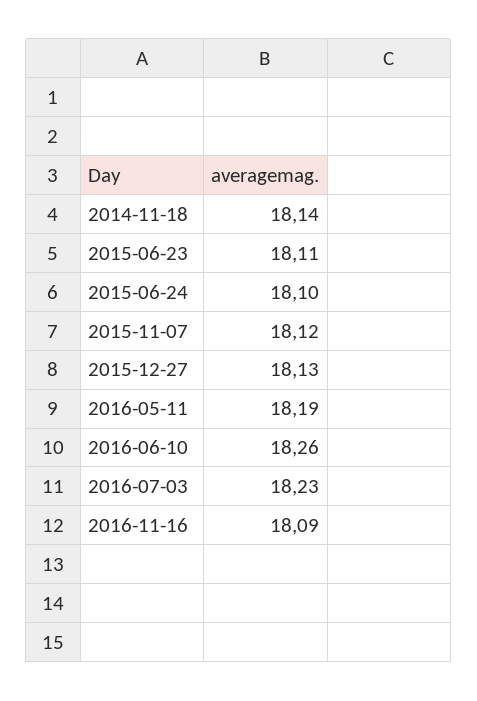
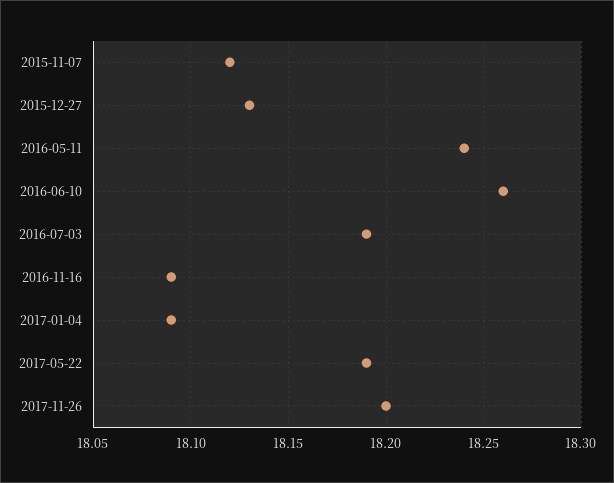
2014-11-18: 18.14 -> none
2015-06-23: 18.11 -> none
2015-06-24: 18.1 -> none
2016-05-11: 18.19 -> 18.24
2016-07-03: 18.23 -> 18.19
2017-01-04: none -> 18.09
2017-05-22: none -> 18.19
2017-11-26: none -> 18.2

